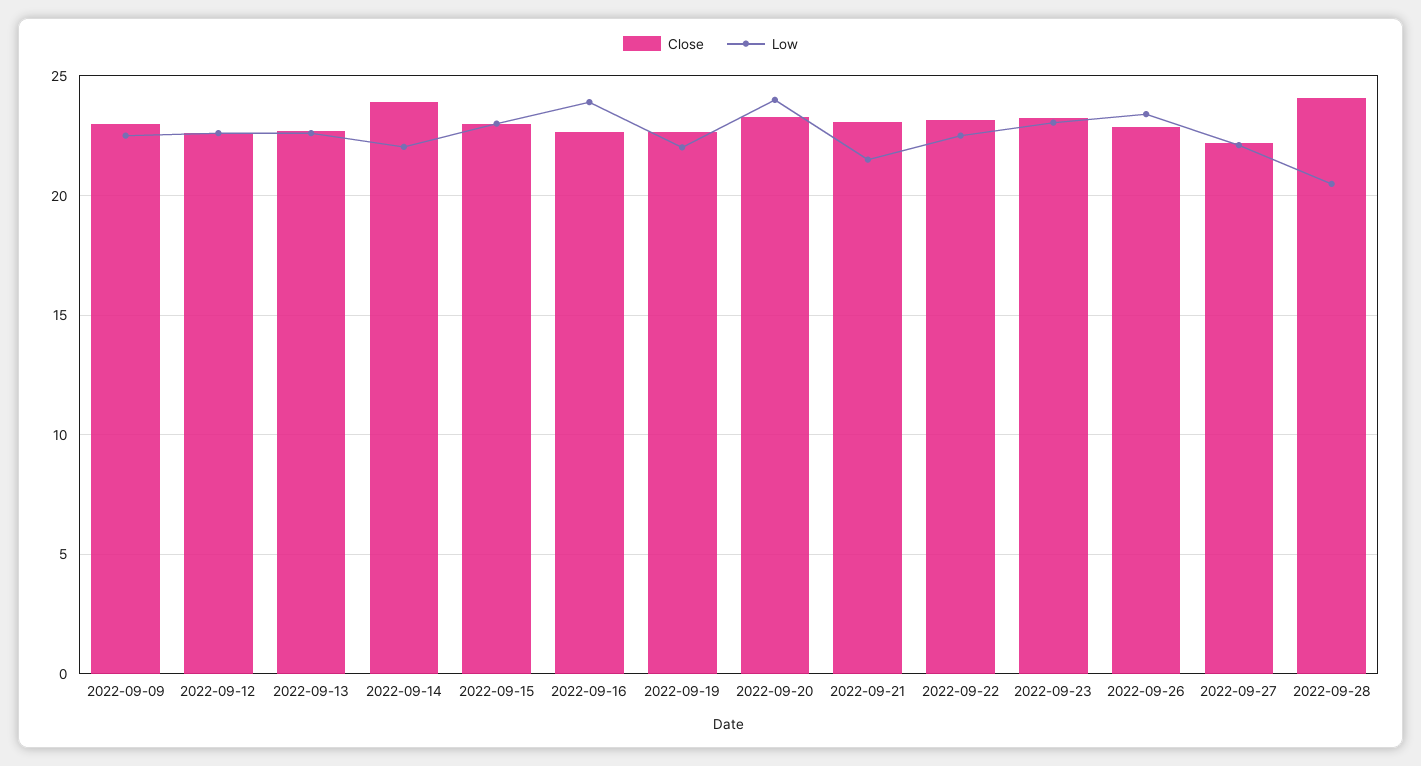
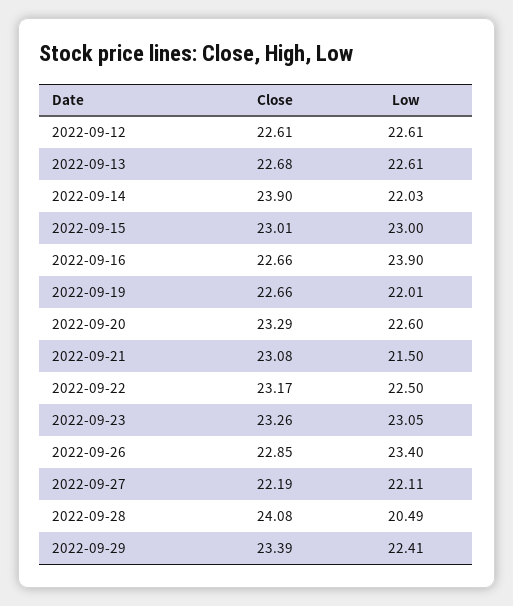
Close, 2022-09-09: 23 -> none
Low, 2022-09-09: 22.5 -> none
Low, 2022-09-20: 24 -> 22.6
Close, 2022-09-29: none -> 23.39
Low, 2022-09-29: none -> 22.41

